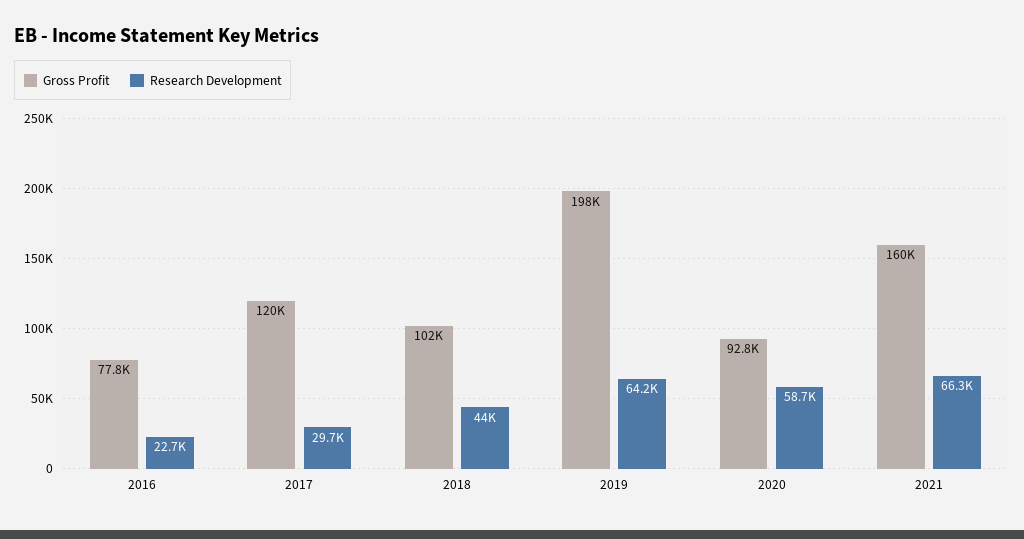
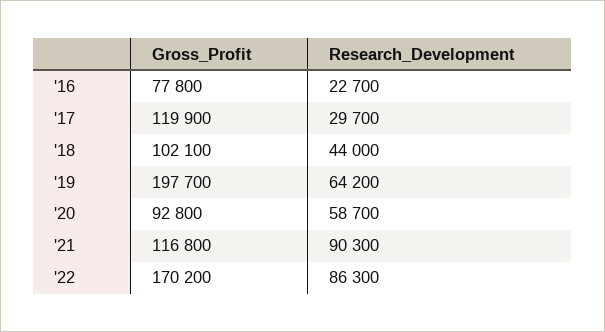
Gross Profit, 2021: 160000 -> 116800
Research Development, 2021: 66300 -> 90300
Gross Profit, '22: none -> 170200
Research Development, '22: none -> 86300

